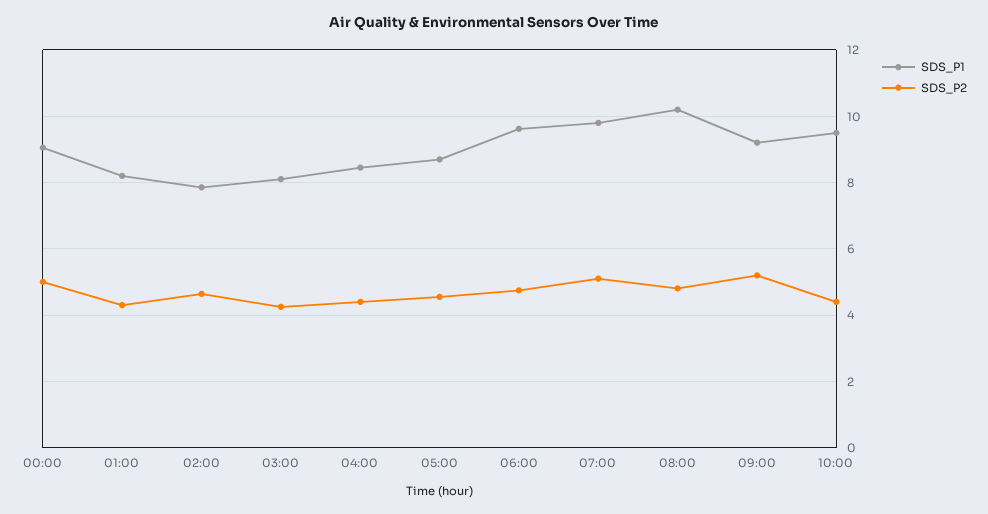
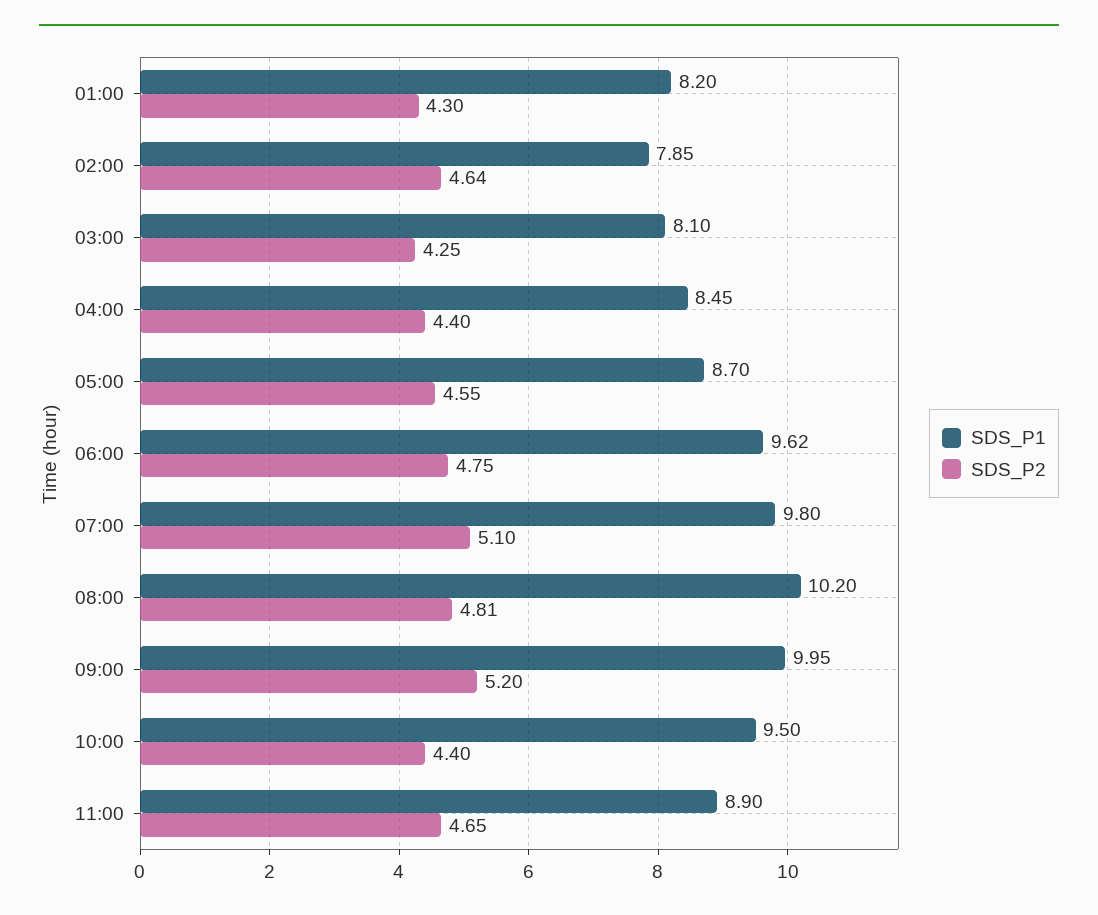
SDS_P1, 00:00: 9 -> none
SDS_P2, 00:00: 5 -> none
SDS_P1, 09:00: 9.2 -> 9.95
SDS_P1, 11:00: none -> 8.9
SDS_P2, 11:00: none -> 4.65

